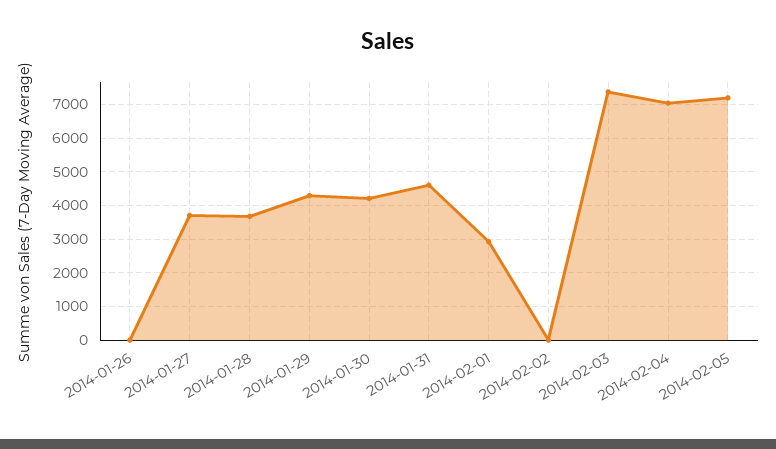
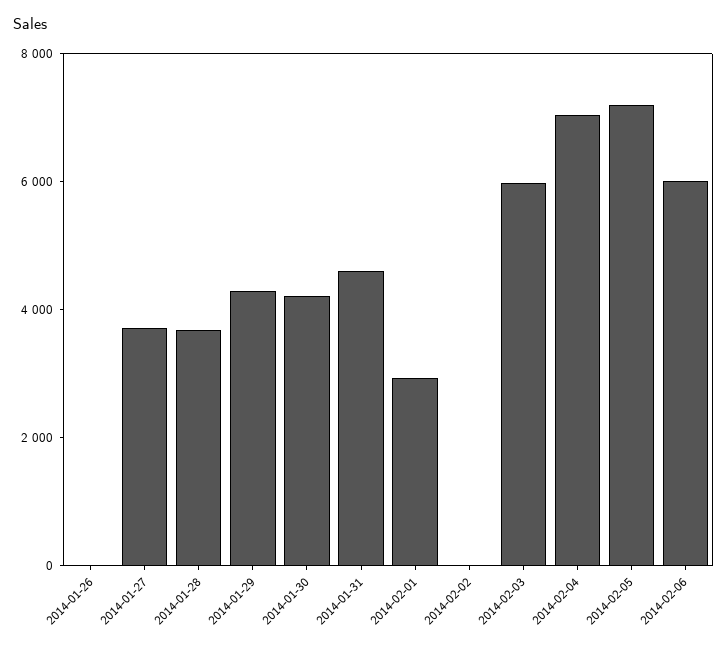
2014-02-03: 7400 -> 6000
2014-02-06: none -> 6000

